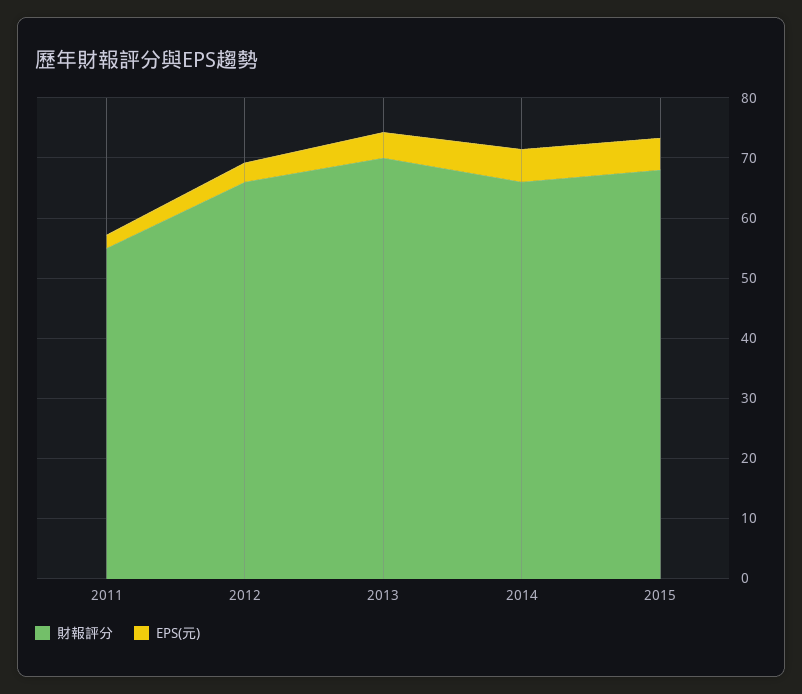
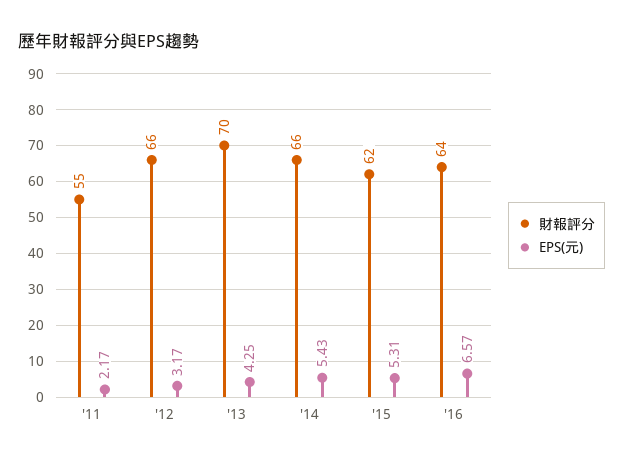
財報評分, 2015: 68 -> 62
財報評分, '16: none -> 64
EPS(元), '16: none -> 6.57

